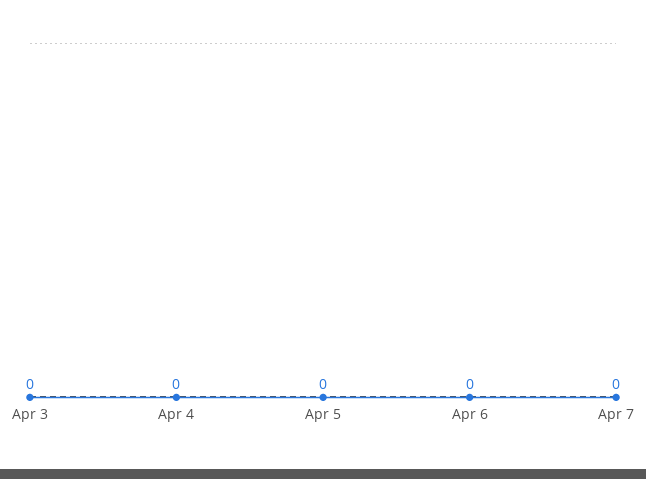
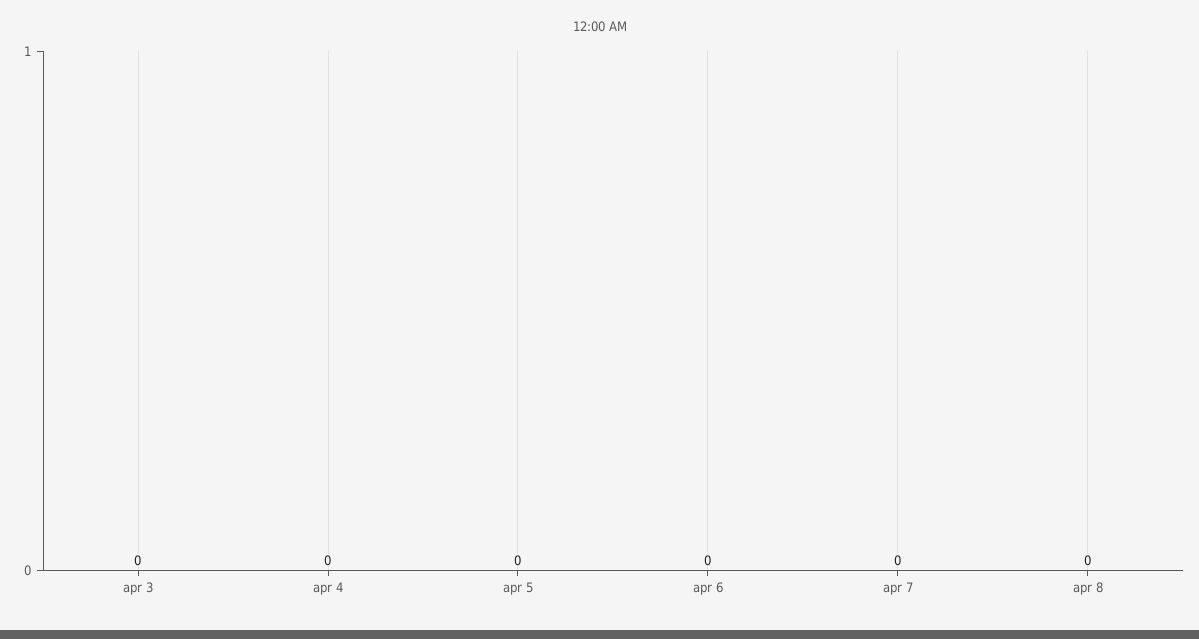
apr 8: none -> 0

